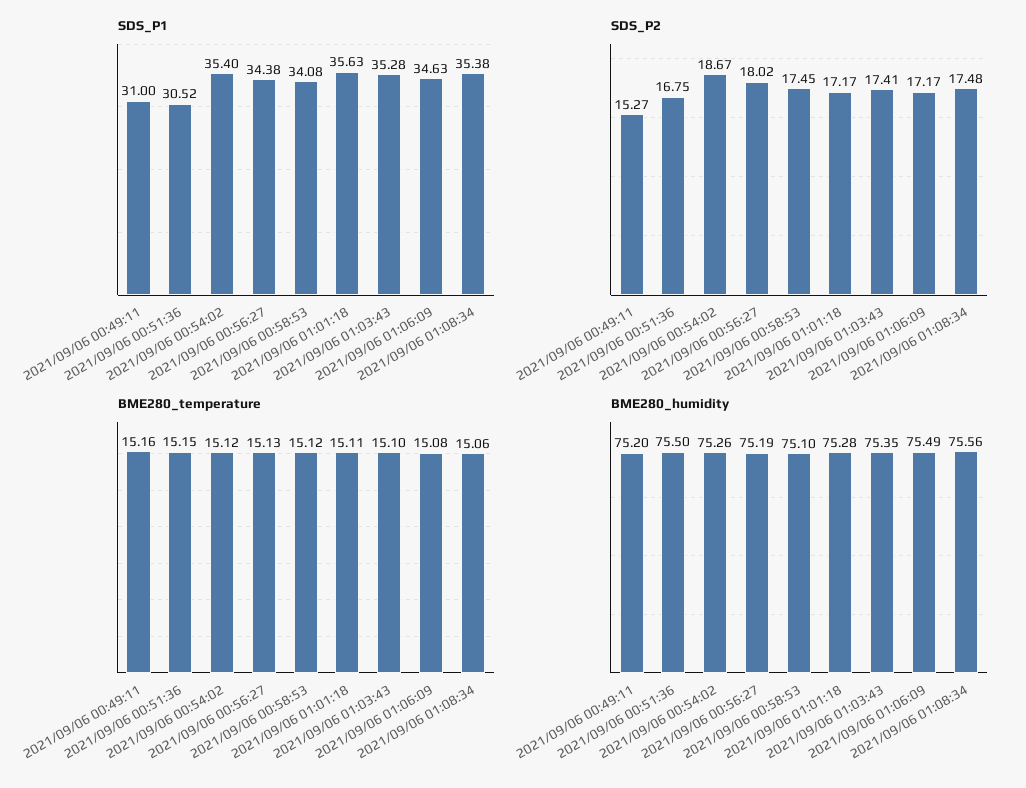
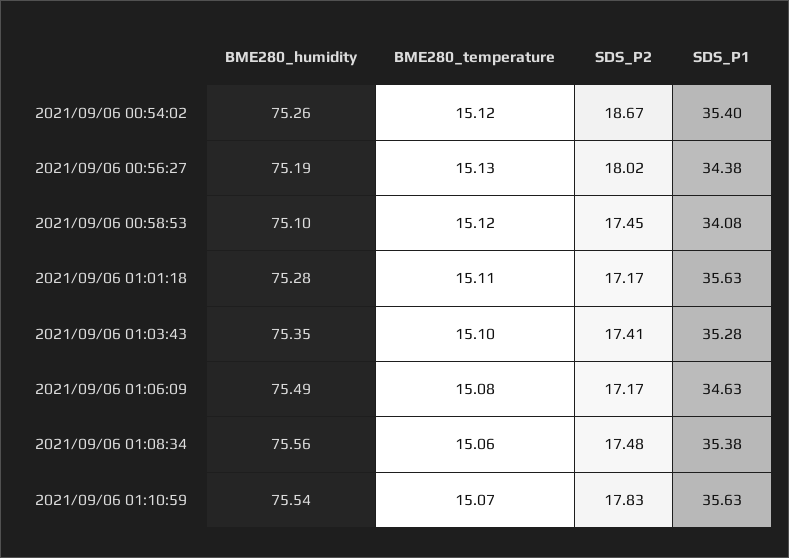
SDS_P1, 2021/09/06 00:49:11: 31 -> none
SDS_P1, 2021/09/06 00:51:36: 30.52 -> none
SDS_P2, 2021/09/06 00:49:11: 15.27 -> none
SDS_P2, 2021/09/06 00:51:36: 16.75 -> none
BME280_temperature, 2021/09/06 00:49:11: 15.16 -> none
BME280_temperature, 2021/09/06 00:51:36: 15.15 -> none
BME280_humidity, 2021/09/06 00:49:11: 75.2 -> none
BME280_humidity, 2021/09/06 00:51:36: 75.5 -> none
BME280_humidity, 2021/09/06 01:10:59: none -> 75.54
BME280_temperature, 2021/09/06 01:10:59: none -> 15.07
SDS_P2, 2021/09/06 01:10:59: none -> 17.83
SDS_P1, 2021/09/06 01:10:59: none -> 35.63

